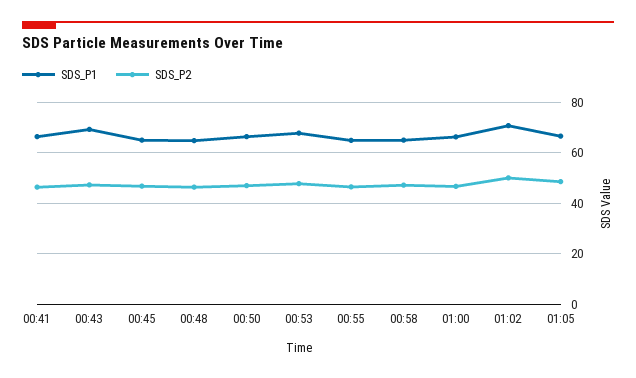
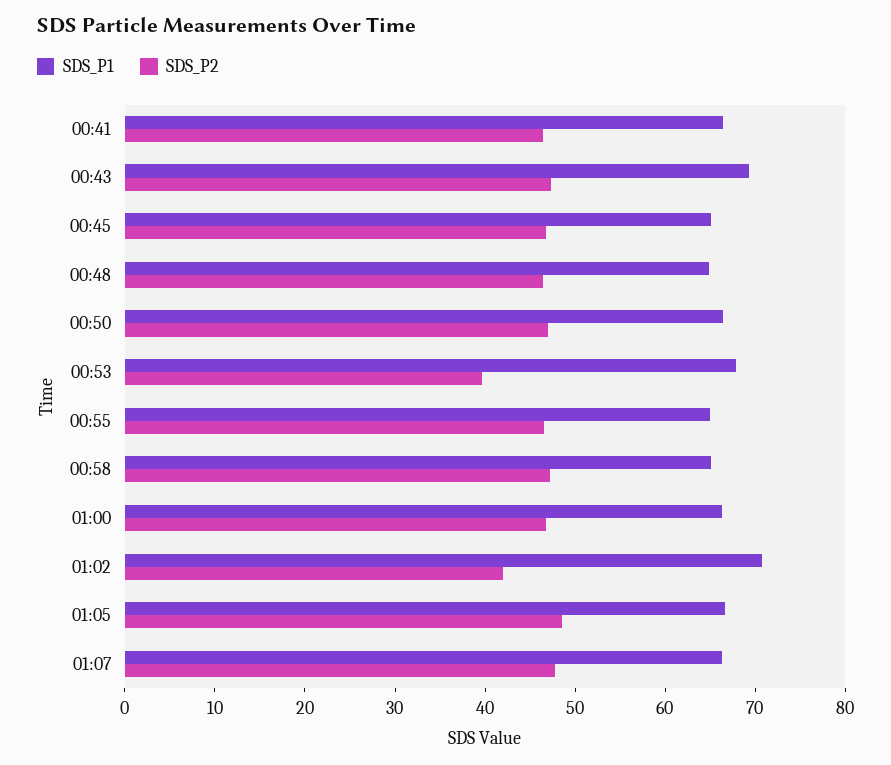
SDS_P2, 00:53: 47.5 -> 40
SDS_P2, 01:02: 50 -> 42
SDS_P1, 01:07: none -> 66
SDS_P2, 01:07: none -> 48

